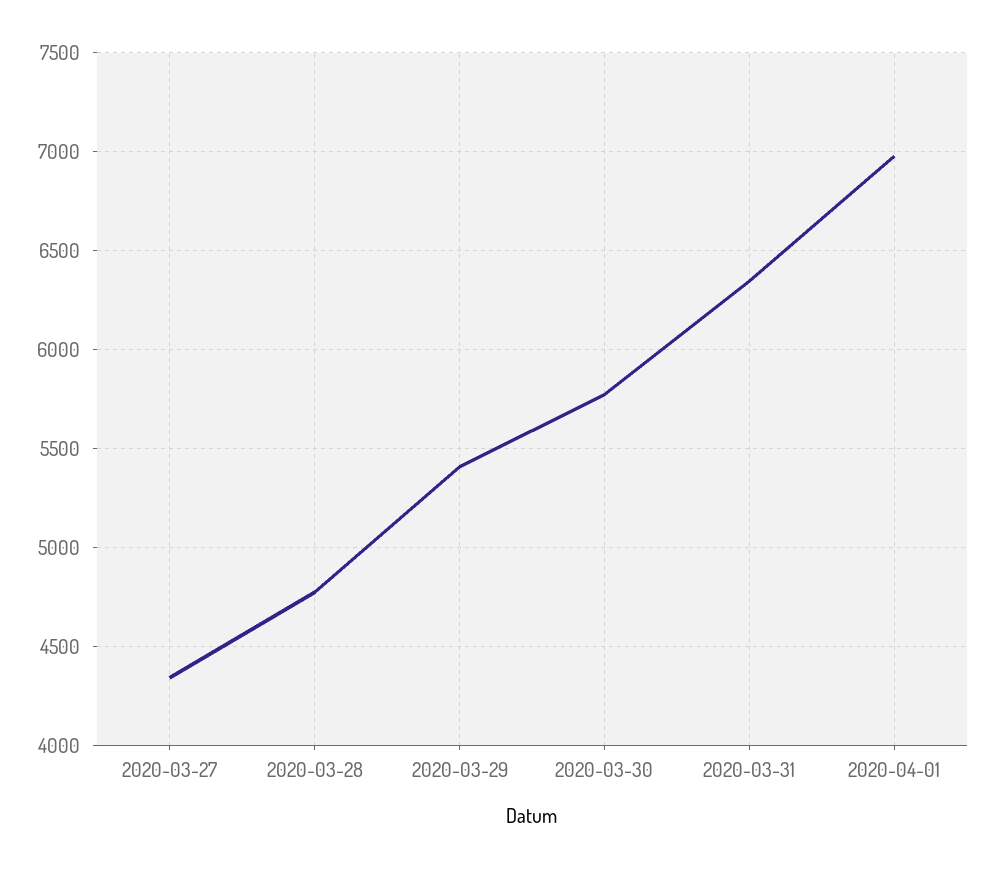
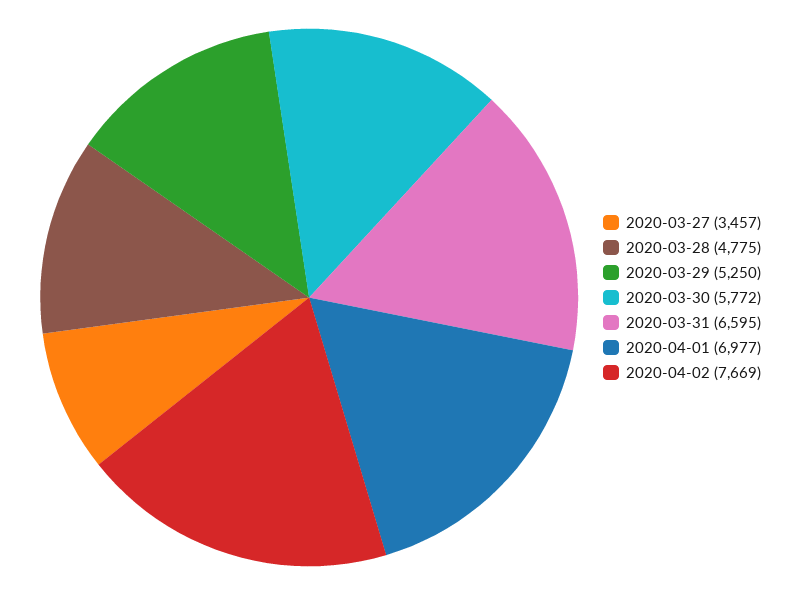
2020-03-27: 4350 -> 3457
2020-03-29: 5400 -> 5250
2020-03-31: 6350 -> 6595
2020-04-02: none -> 7669

